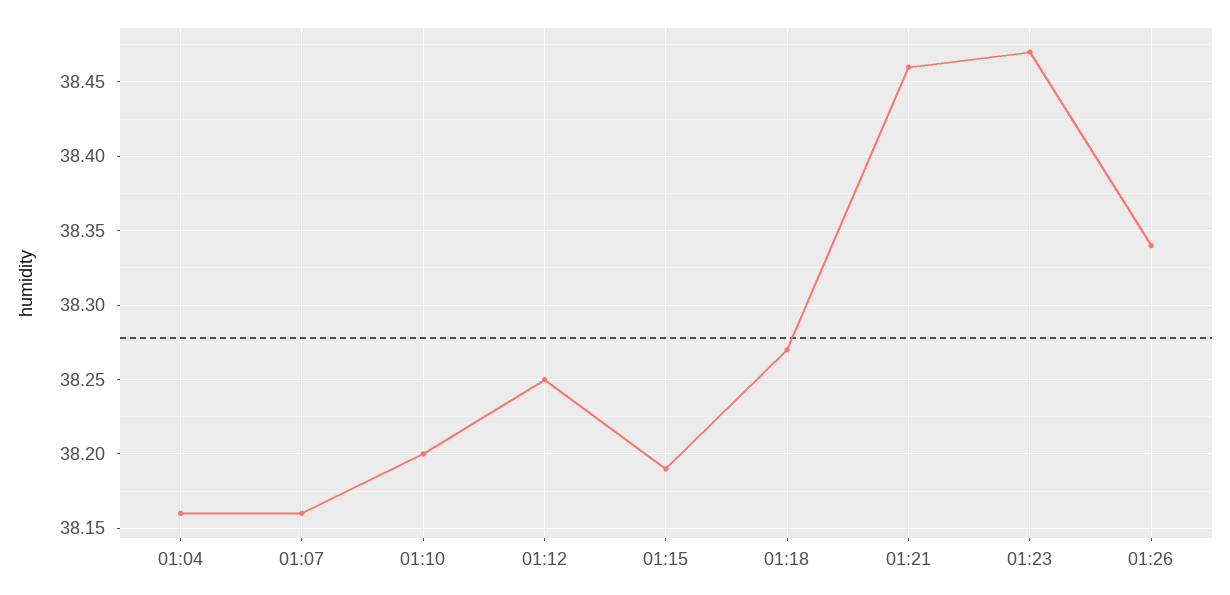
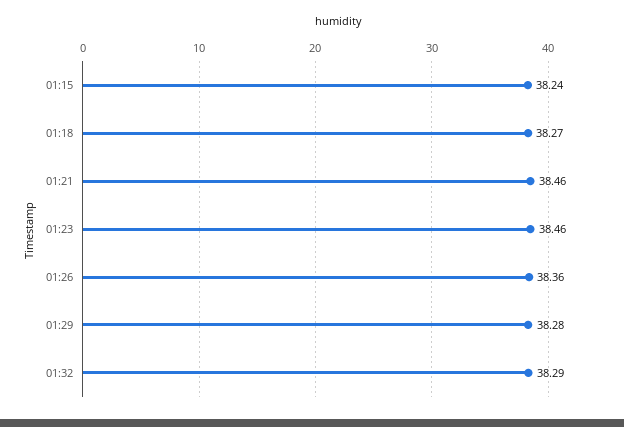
01:04: 38.16 -> none
01:07: 38.16 -> none
01:10: 38.2 -> none
01:12: 38.25 -> none
01:15: 38.19 -> 38.24
01:23: 38.47 -> 38.46
01:26: 38.34 -> 38.36
01:29: none -> 38.28
01:32: none -> 38.29

